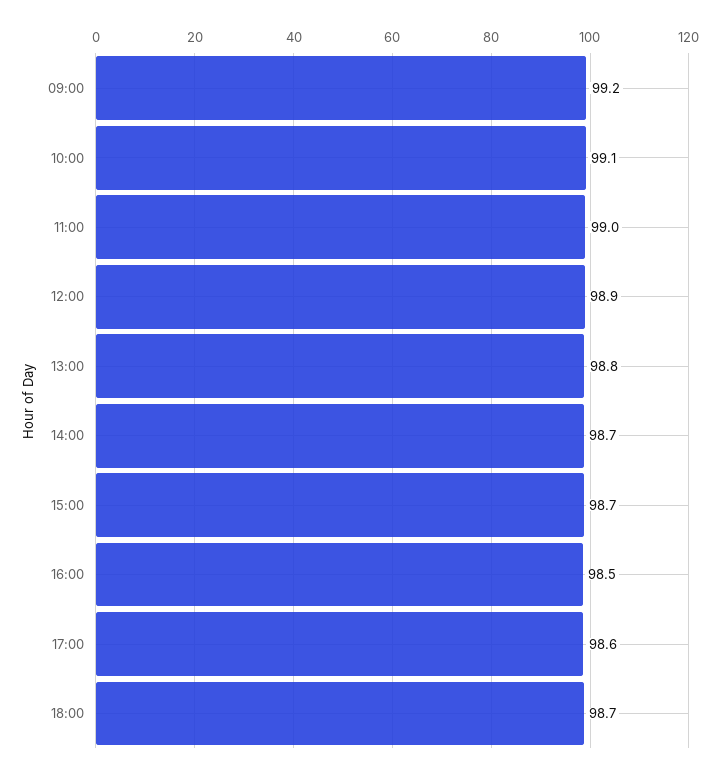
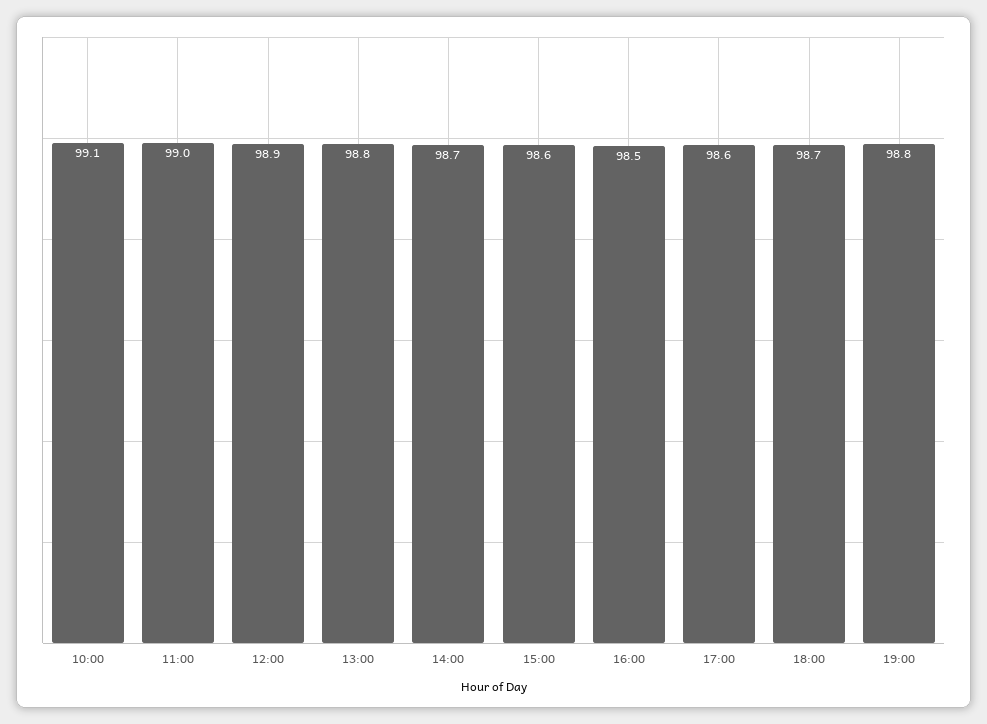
09:00: 99.2 -> none
15:00: 98.7 -> 98.6
19:00: none -> 98.8

